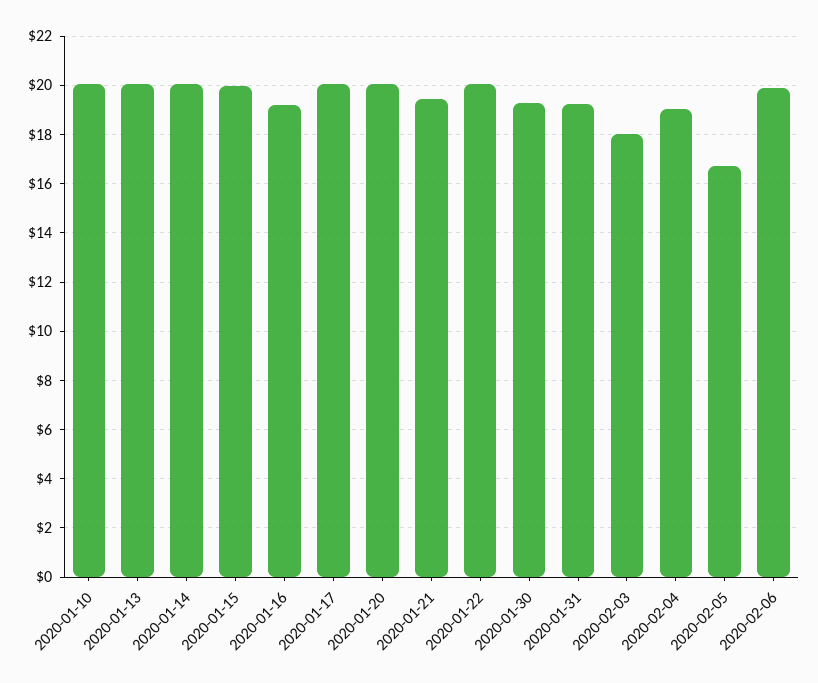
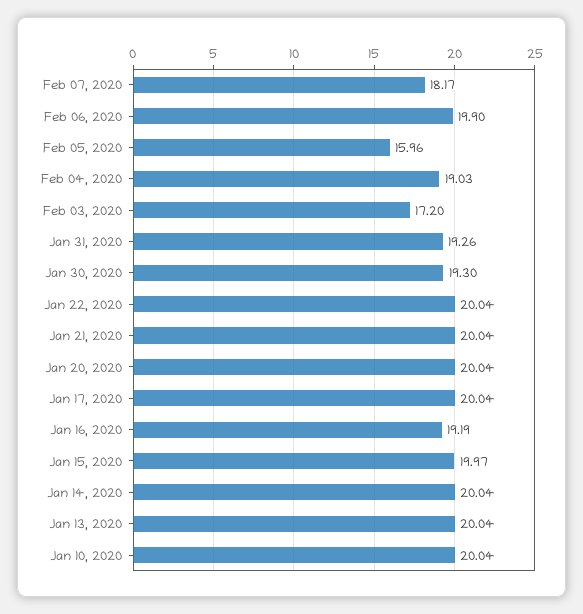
2020-01-21: 19.5 -> 20.04
2020-02-03: 18 -> 17.2
2020-02-05: 16.75 -> 15.96
Feb 07, 2020: none -> 18.17

